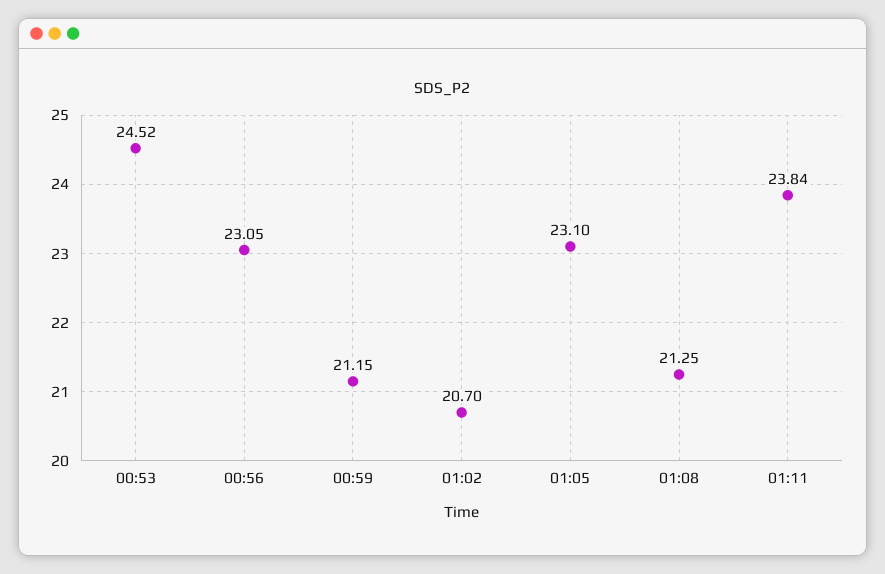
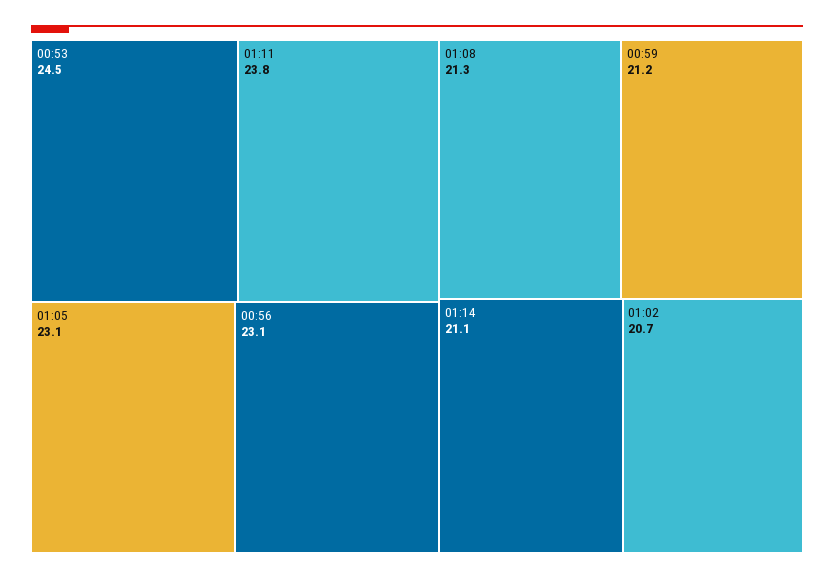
01:14: none -> 21.1

